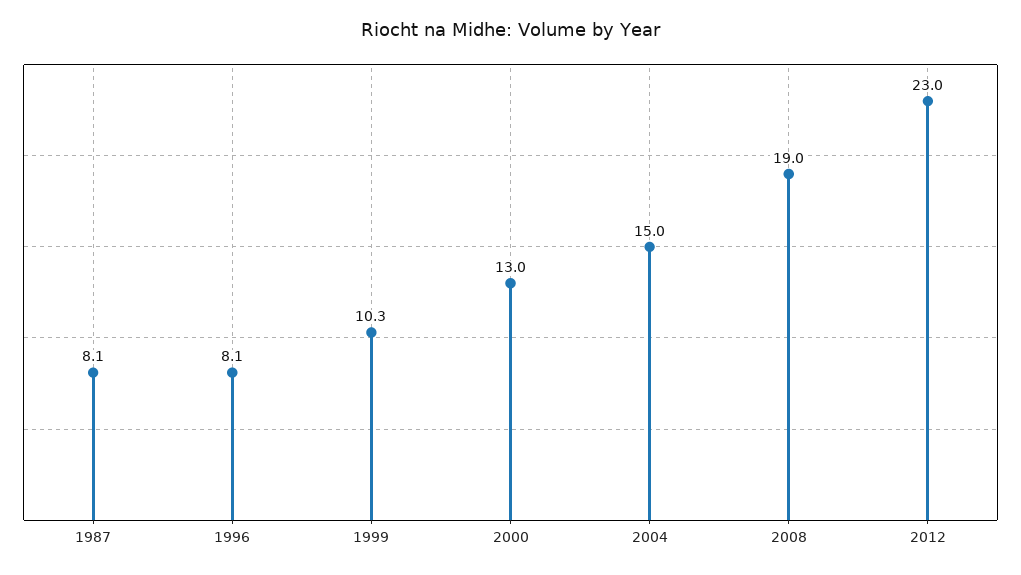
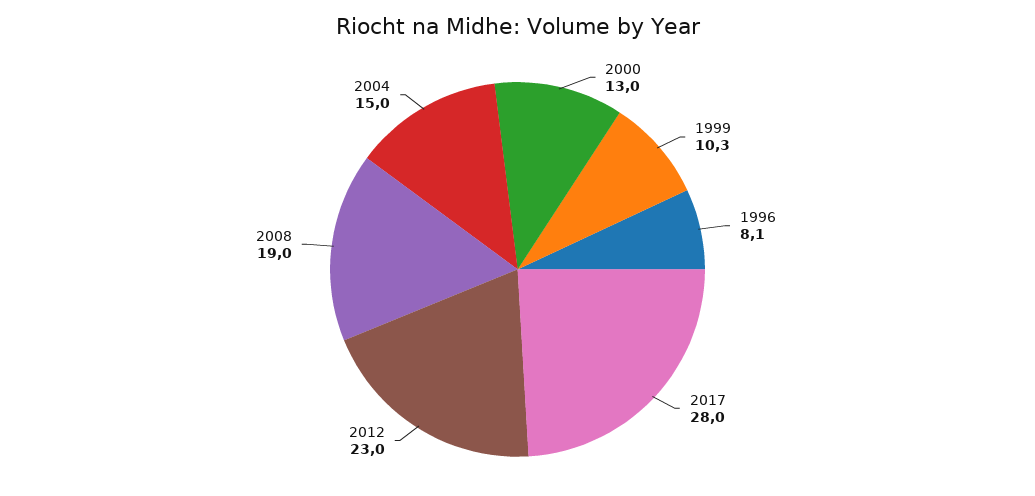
1987: 8.1 -> none
2017: none -> 28

